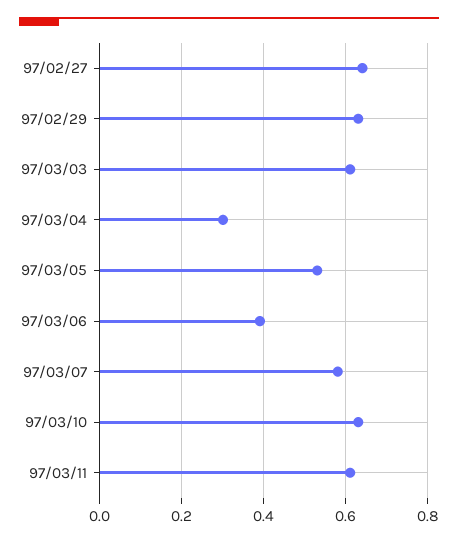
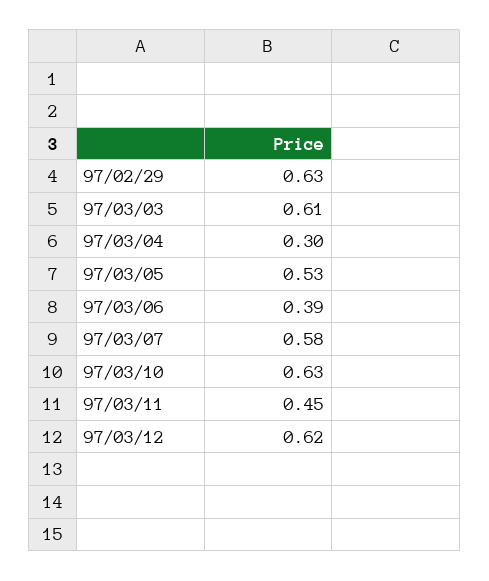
97/02/27: 0.65 -> none
97/03/11: 0.6 -> 0.45
97/03/12: none -> 0.62

